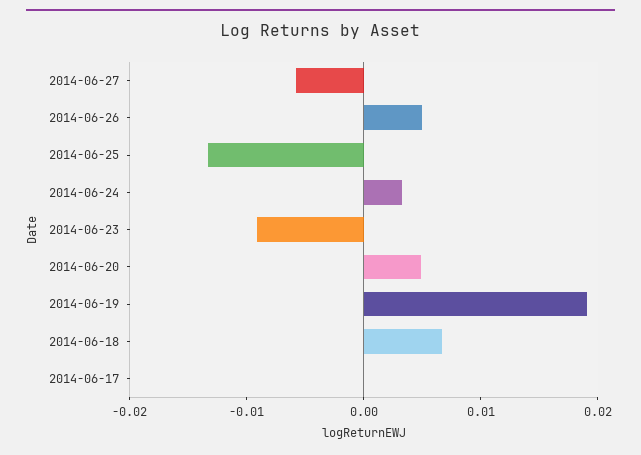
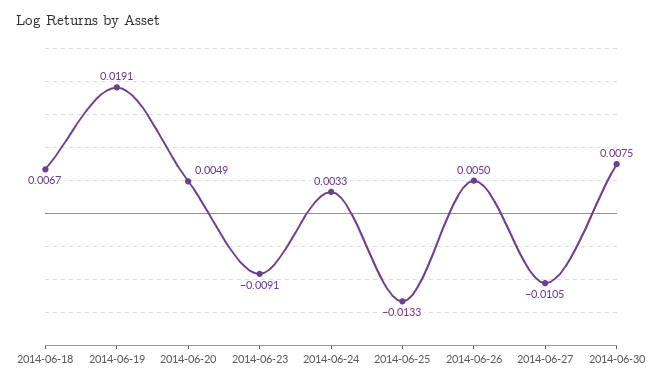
2014-06-27: -0.006 -> -0.0105
2014-06-17: 0 -> none
2014-06-30: none -> 0.0075

